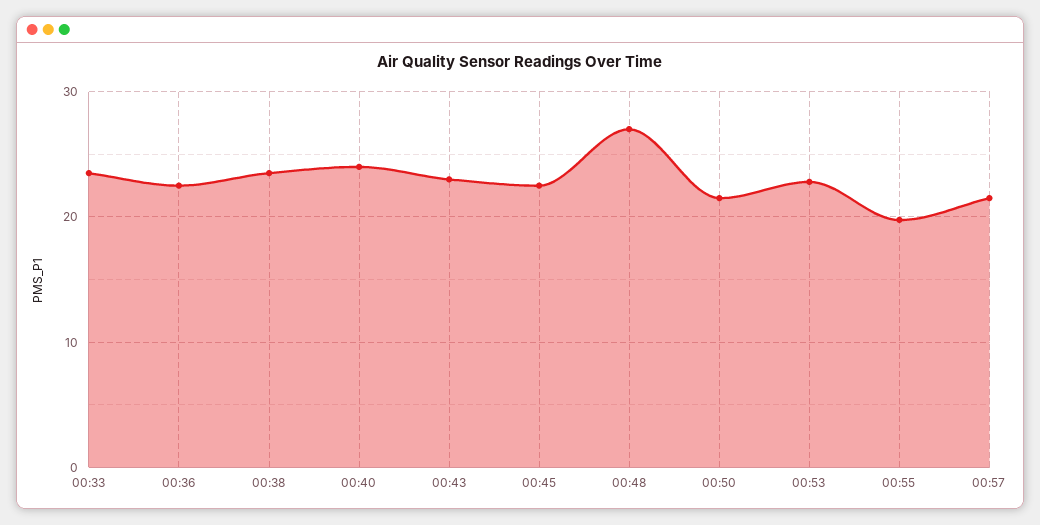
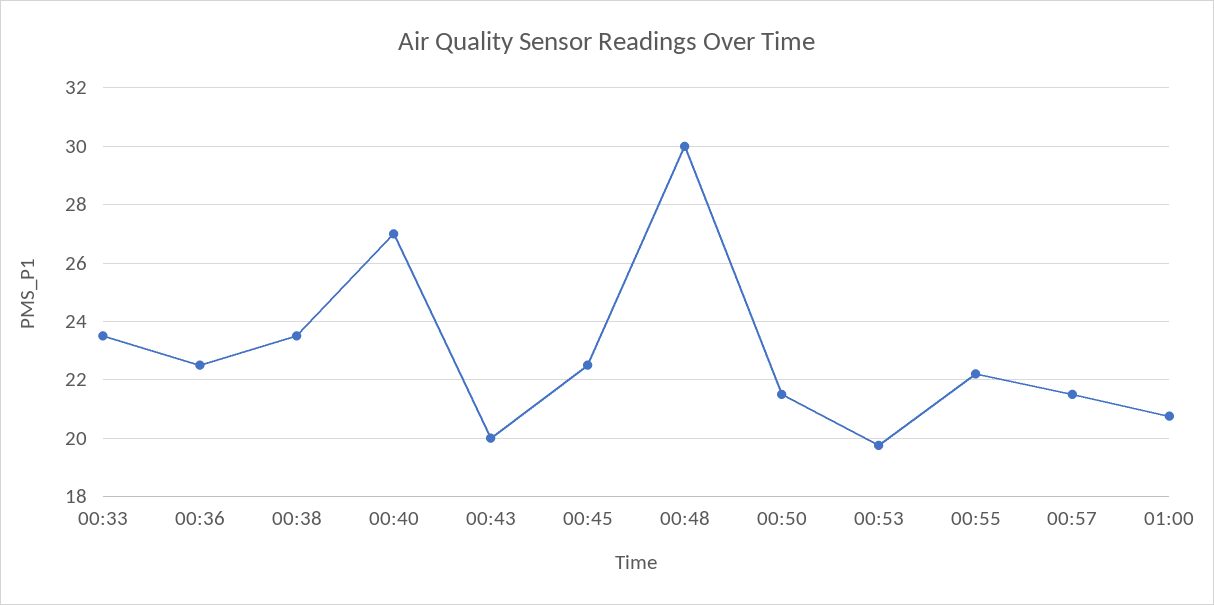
00:40: 24 -> 27
00:43: 23 -> 20
00:48: 27 -> 30
00:53: 23 -> 19.75
00:55: 20 -> 22.25
01:00: none -> 20.75

